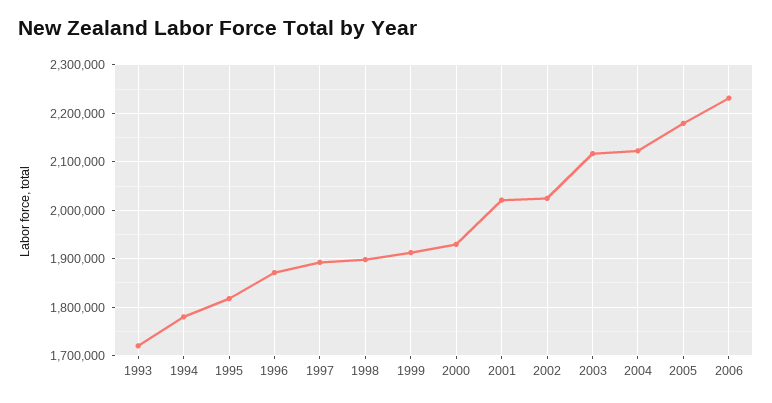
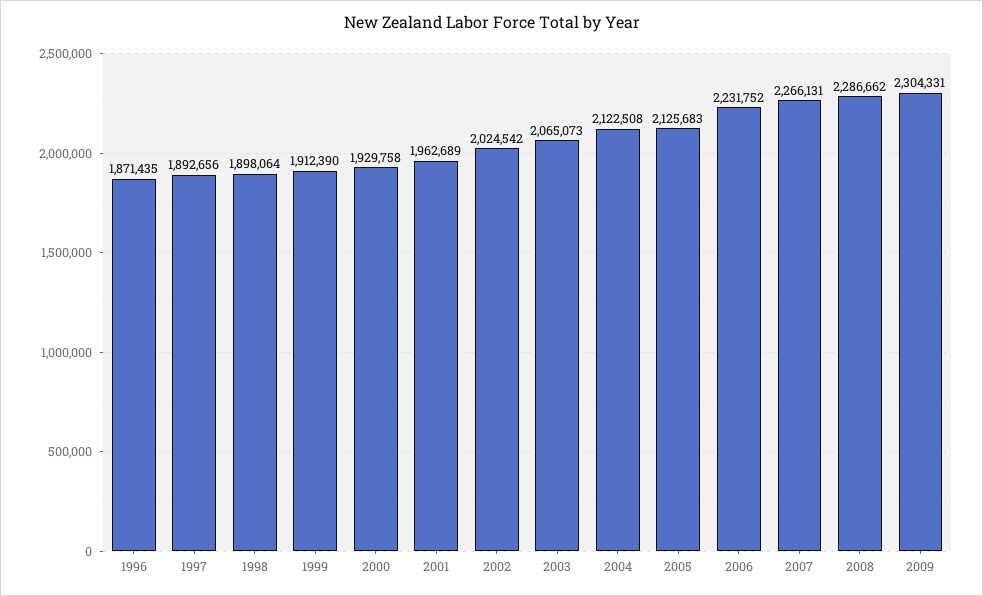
1993: 1720000 -> none
1994: 1780000 -> none
1995: 1820000 -> none
2001: 2020000 -> 1962689
2003: 2120000 -> 2065073
2005: 2180000 -> 2125683
2007: none -> 2266131
2008: none -> 2286662
2009: none -> 2304331

